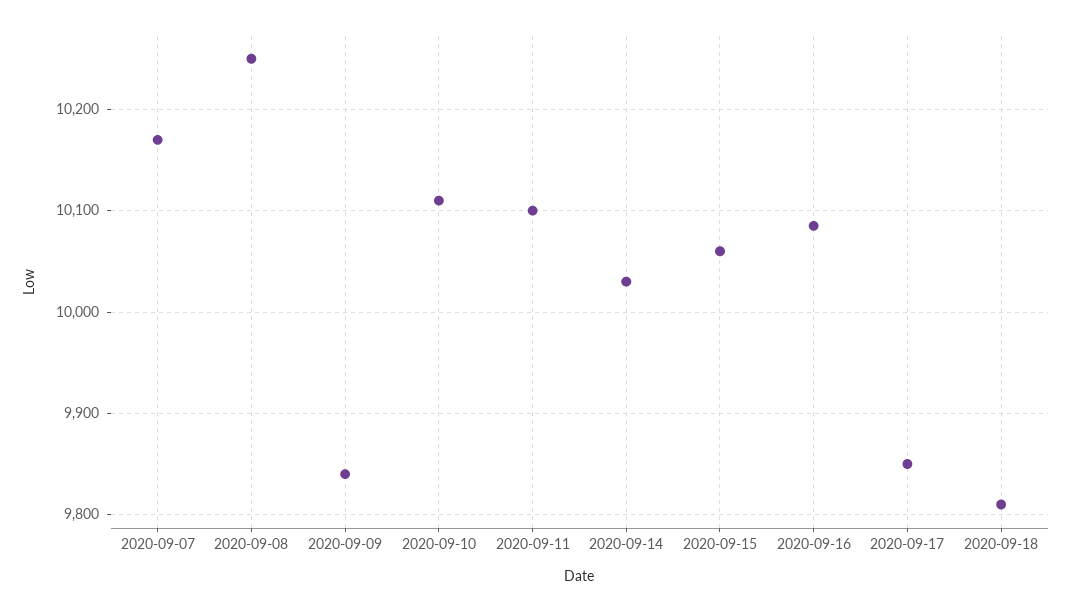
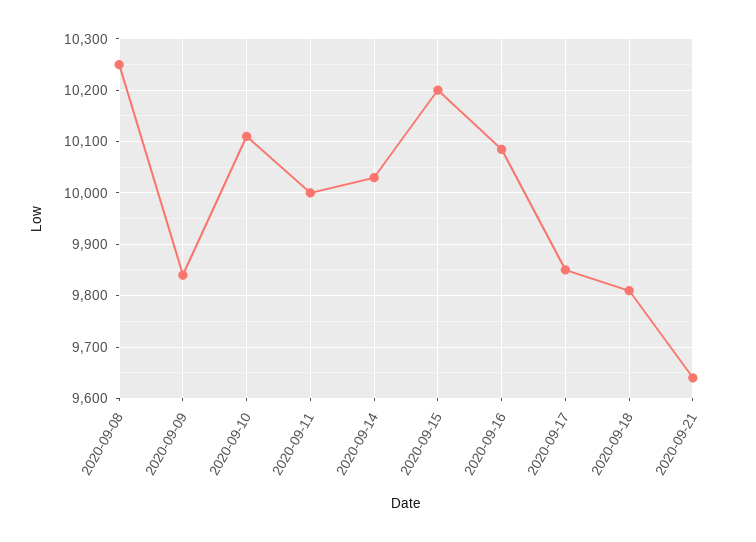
2020-09-07: 10170 -> none
2020-09-11: 10100 -> 10000
2020-09-15: 10060 -> 10200
2020-09-21: none -> 9640

